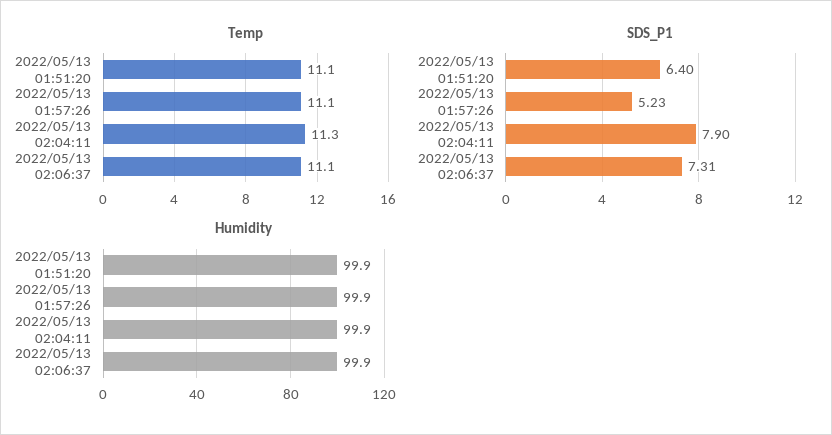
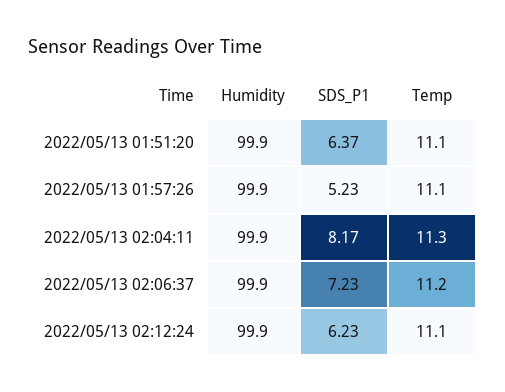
Temp, 2022/05/13 02:06:37: 11.1 -> 11.2
SDS_P1, 2022/05/13 01:51:20: 6.4 -> 6.37
SDS_P1, 2022/05/13 02:04:11: 7.9 -> 8.17
SDS_P1, 2022/05/13 02:06:37: 7.31 -> 7.23
Humidity, 2022/05/13 02:12:24: none -> 99.9
SDS_P1, 2022/05/13 02:12:24: none -> 6.23
Temp, 2022/05/13 02:12:24: none -> 11.1

